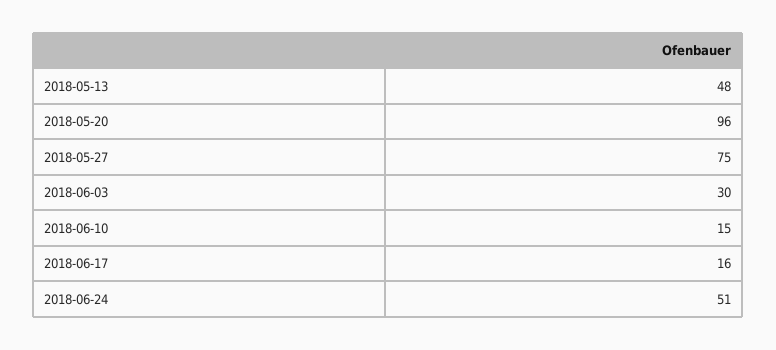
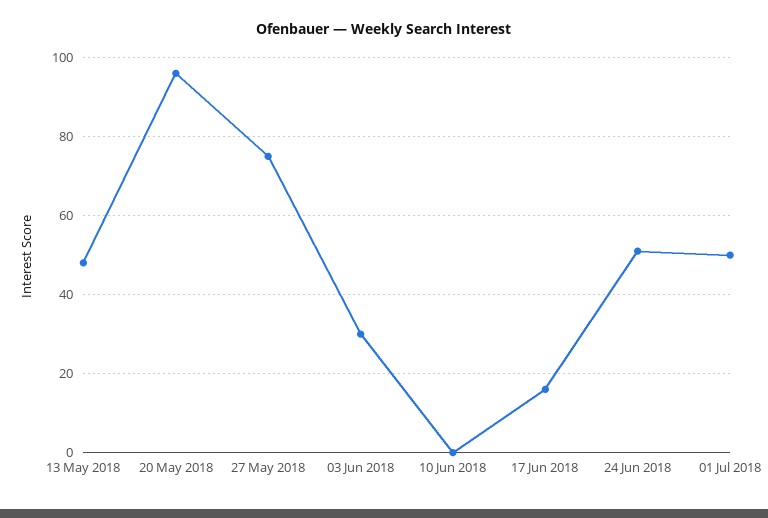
2018-06-10: 15 -> 0
01 Jul 2018: none -> 50

